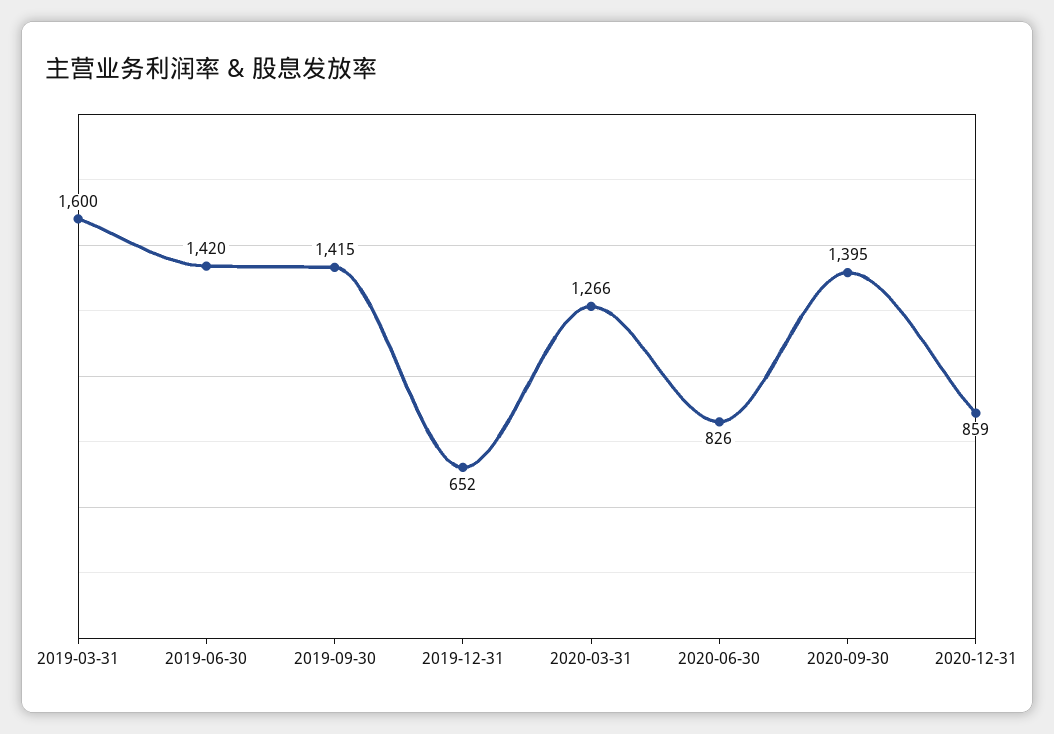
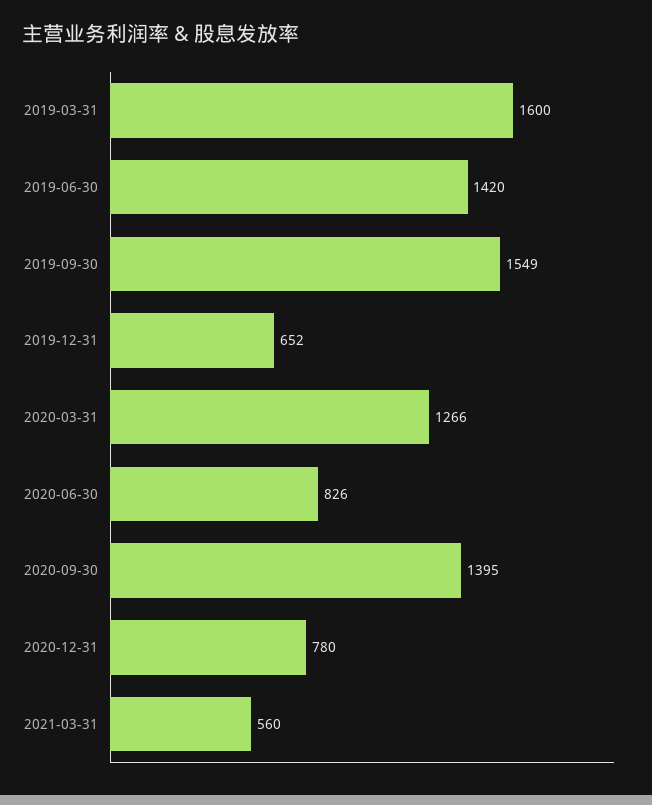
2019-09-30: 1415 -> 1549
2020-12-31: 859 -> 780
2021-03-31: none -> 560

